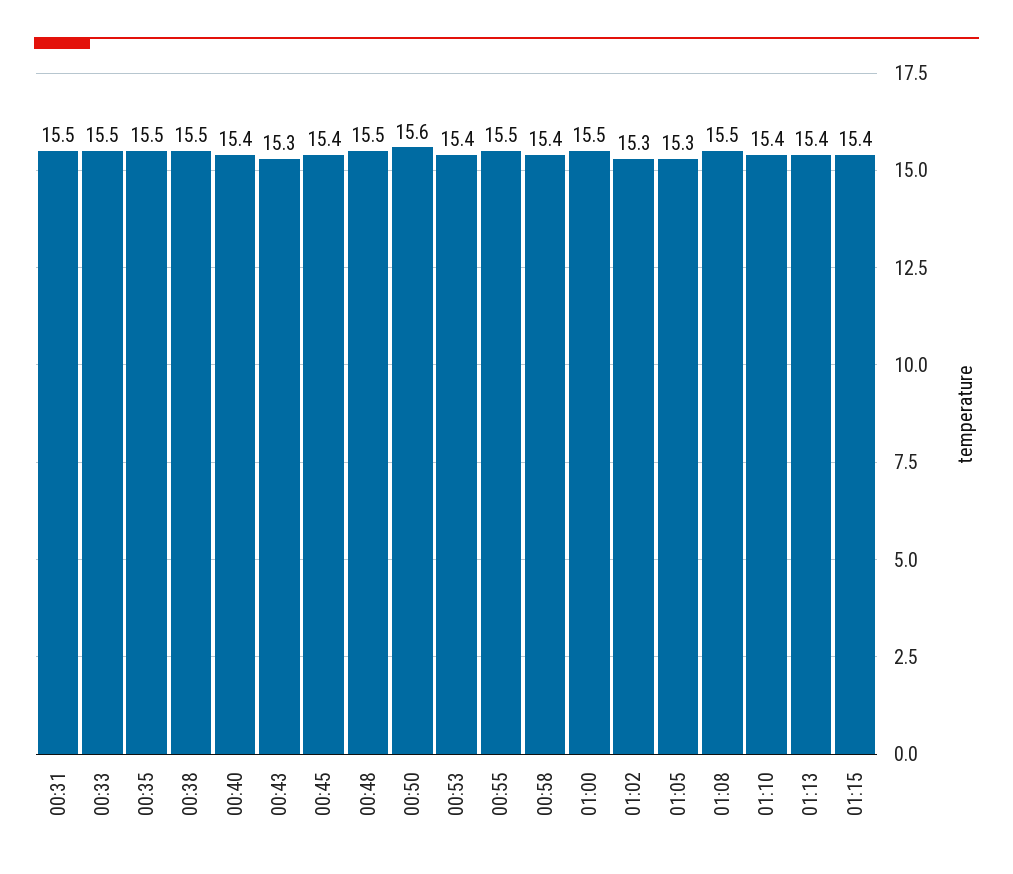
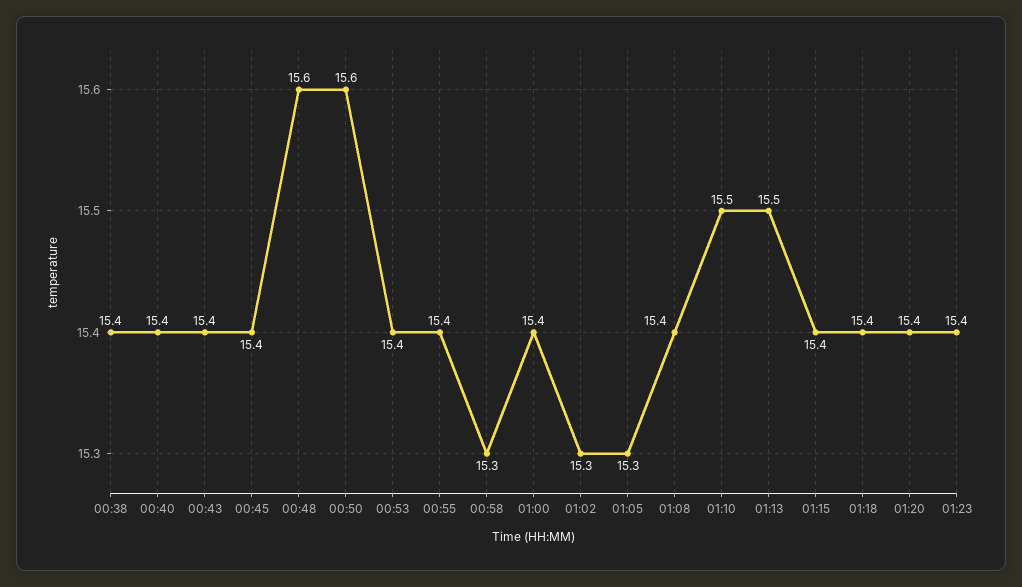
00:31: 15.5 -> none
00:33: 15.5 -> none
00:35: 15.5 -> none
00:38: 15.5 -> 15.4
00:43: 15.3 -> 15.4
00:48: 15.5 -> 15.6
00:55: 15.5 -> 15.4
00:58: 15.4 -> 15.3
01:00: 15.5 -> 15.4
01:08: 15.5 -> 15.4
01:10: 15.4 -> 15.5
01:13: 15.4 -> 15.5
01:18: none -> 15.4
01:20: none -> 15.4
01:23: none -> 15.4

